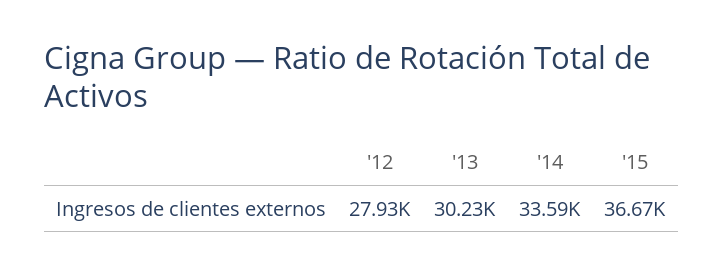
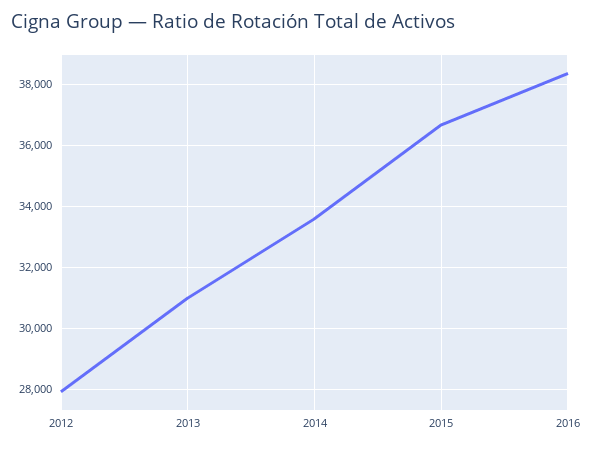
'13: 30230 -> 31000
2016: none -> 38400

